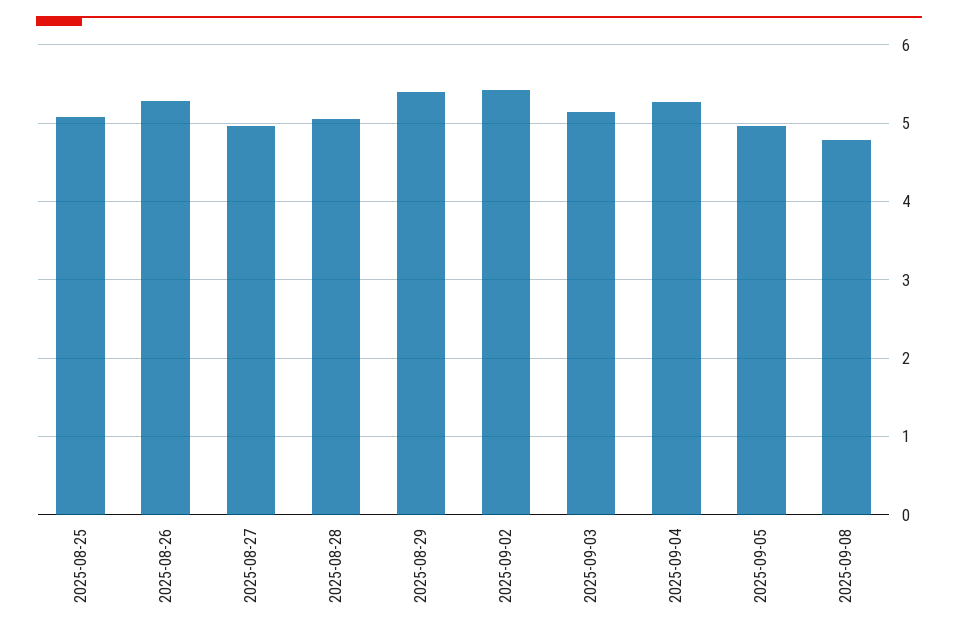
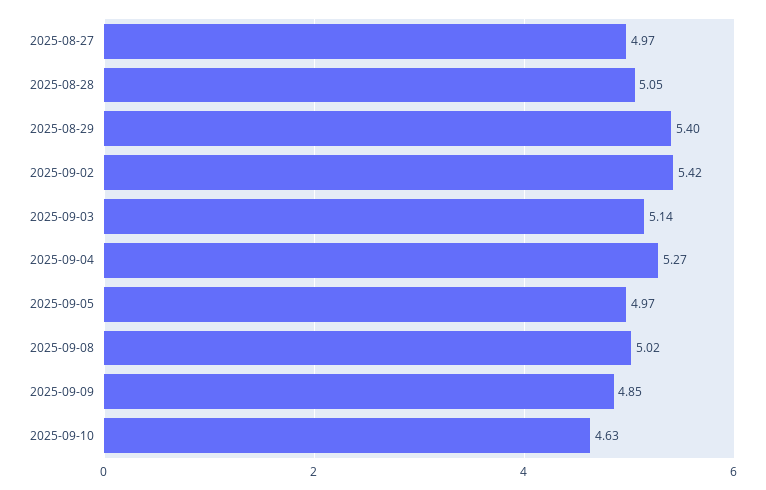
2025-08-25: 5.1 -> none
2025-08-26: 5.3 -> none
2025-09-08: 4.8 -> 5.02
2025-09-09: none -> 4.85
2025-09-10: none -> 4.63

